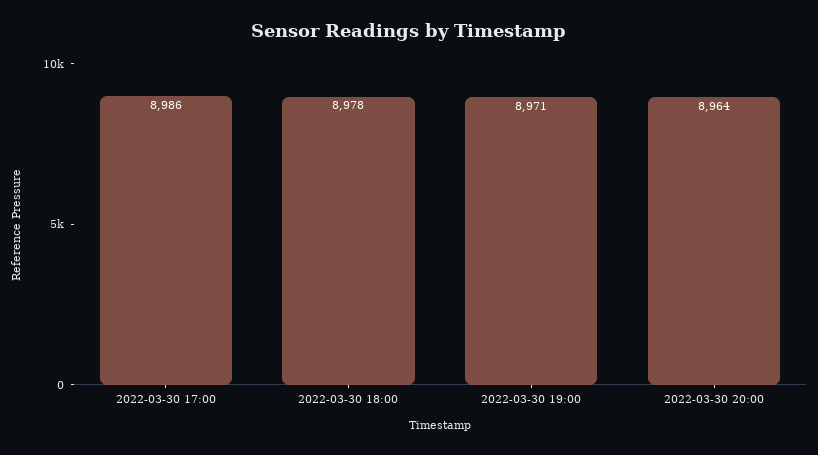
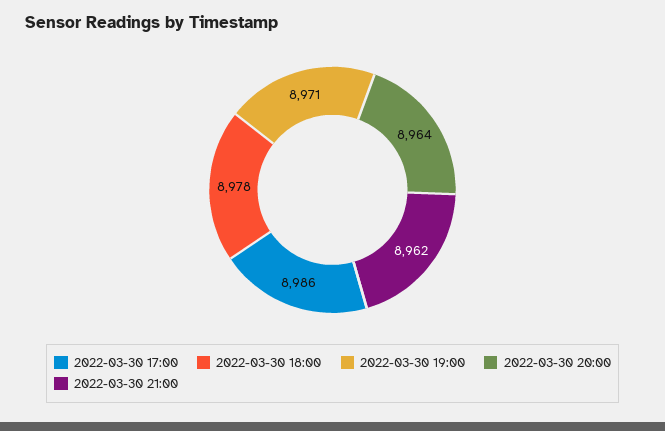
2022-03-30 21:00: none -> 8962

